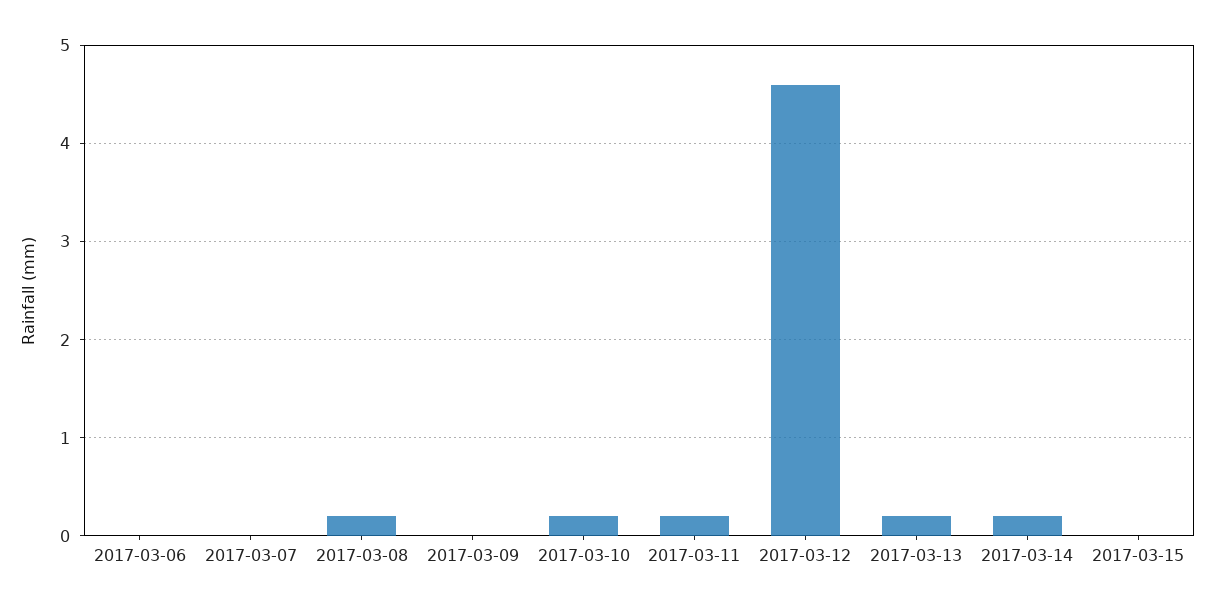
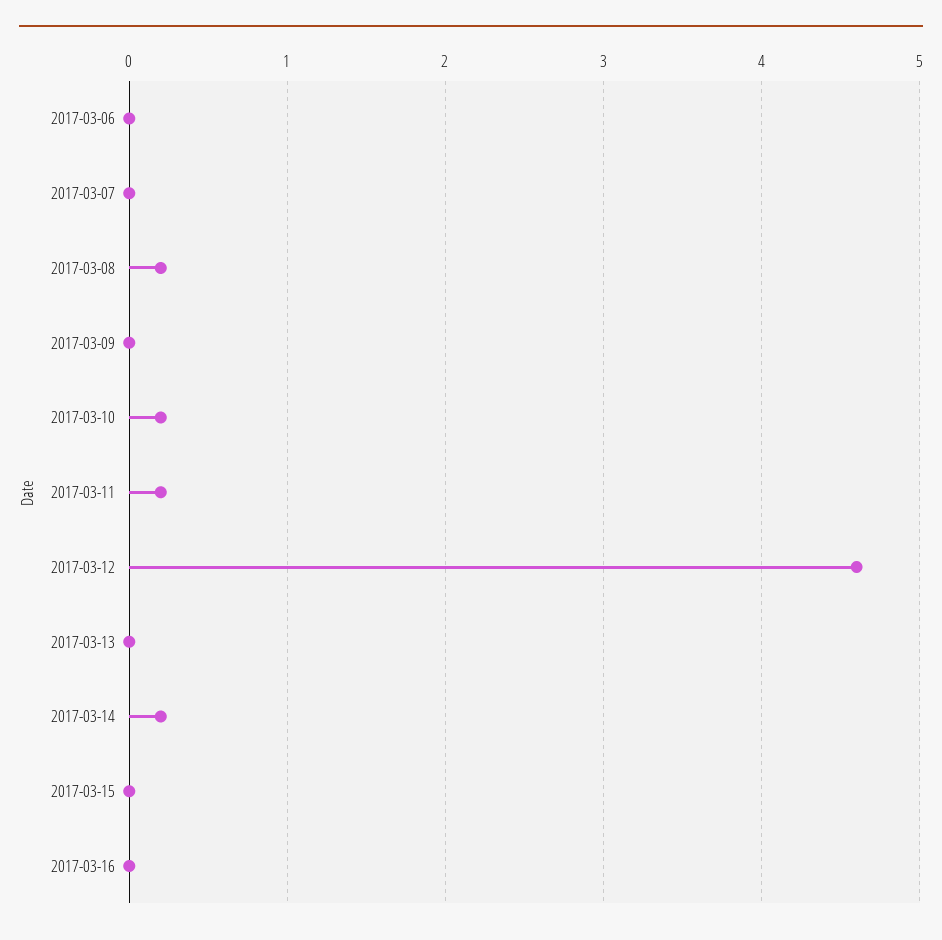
2017-03-13: 0.2 -> 0
2017-03-16: none -> 0

